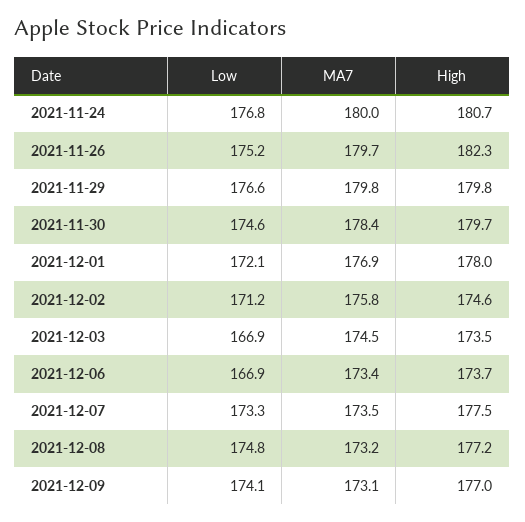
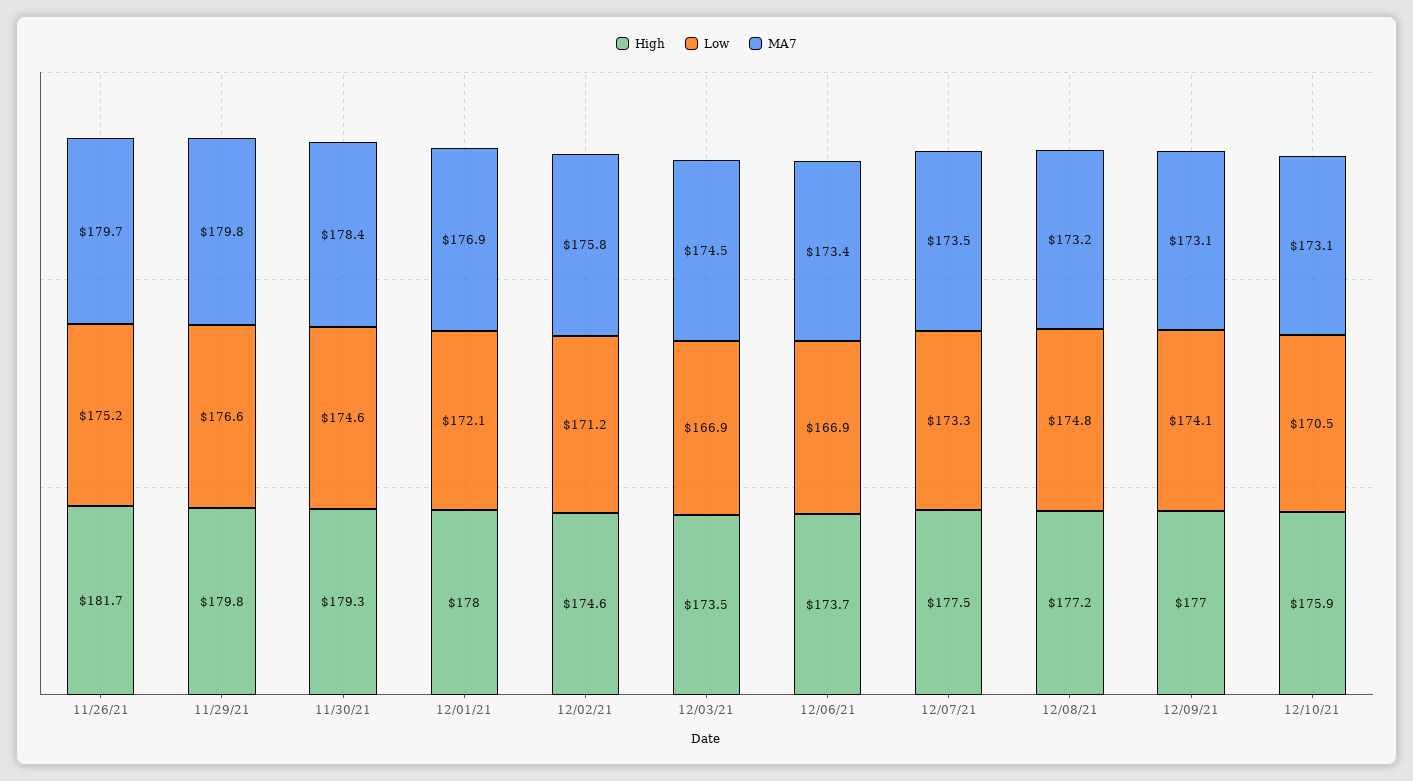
Low, 2021-11-24: 176.8 -> none
MA7, 2021-11-24: 180 -> none
High, 2021-11-24: 180.7 -> none
High, 2021-11-26: 182.3 -> 181.7
High, 2021-11-30: 179.7 -> 179.3
High, 12/10/21: none -> 175.9
Low, 12/10/21: none -> 170.5
MA7, 12/10/21: none -> 173.1

